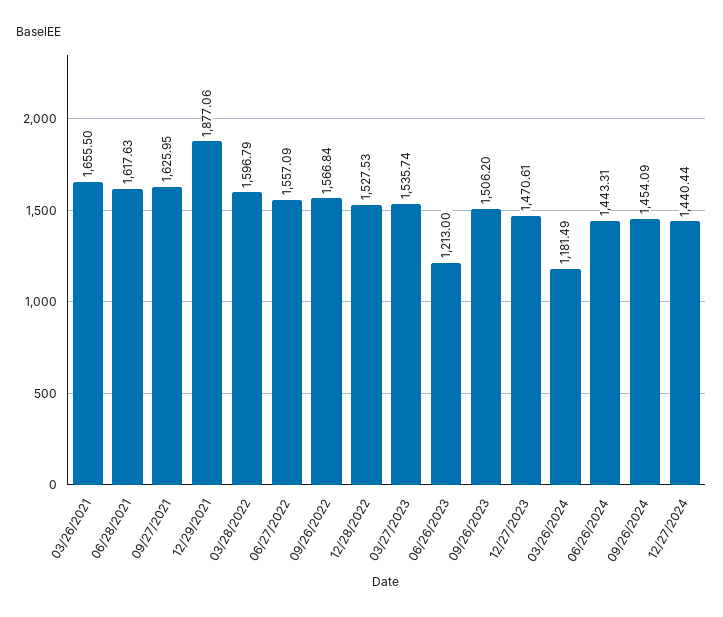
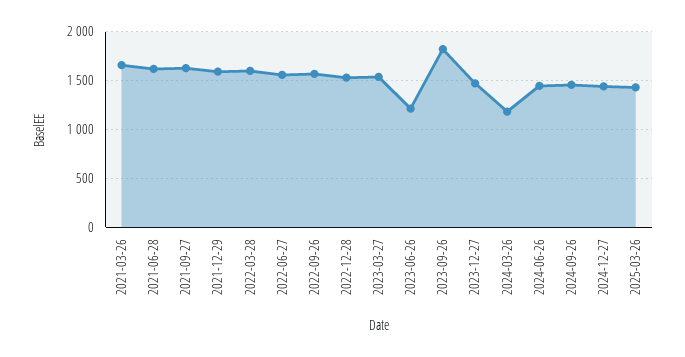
12/29/2021: 1877.06 -> 1600
09/26/2023: 1506.2 -> 1800
2025-03-26: none -> 1400

